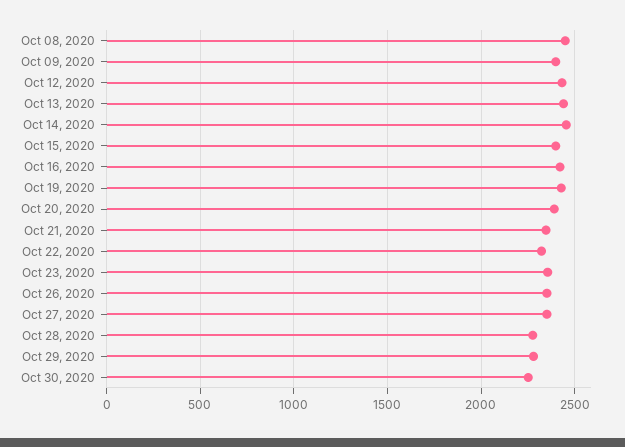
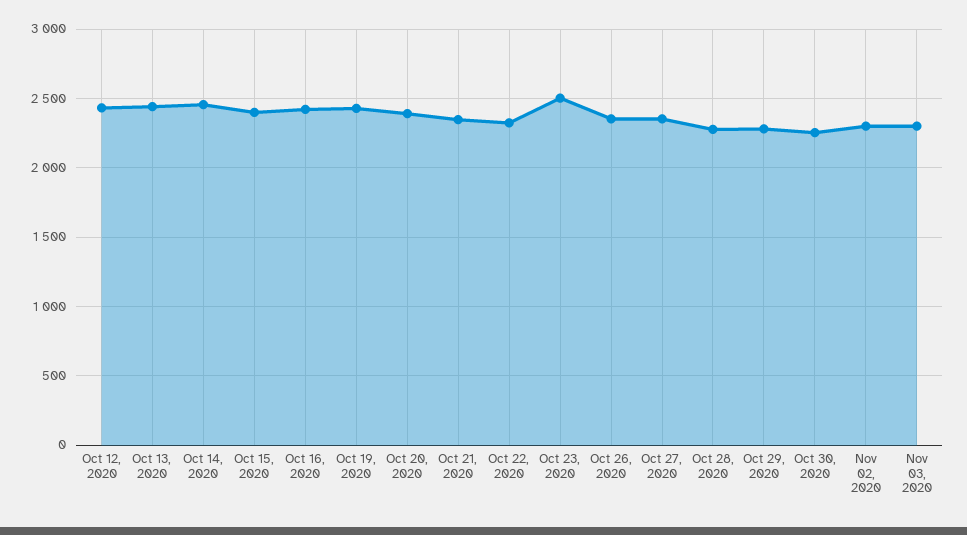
Oct 08, 2020: 2450 -> none
Oct 09, 2020: 2400 -> none
Oct 23, 2020: 2350 -> 2500
Nov 02, 2020: none -> 2300
Nov 03, 2020: none -> 2300

